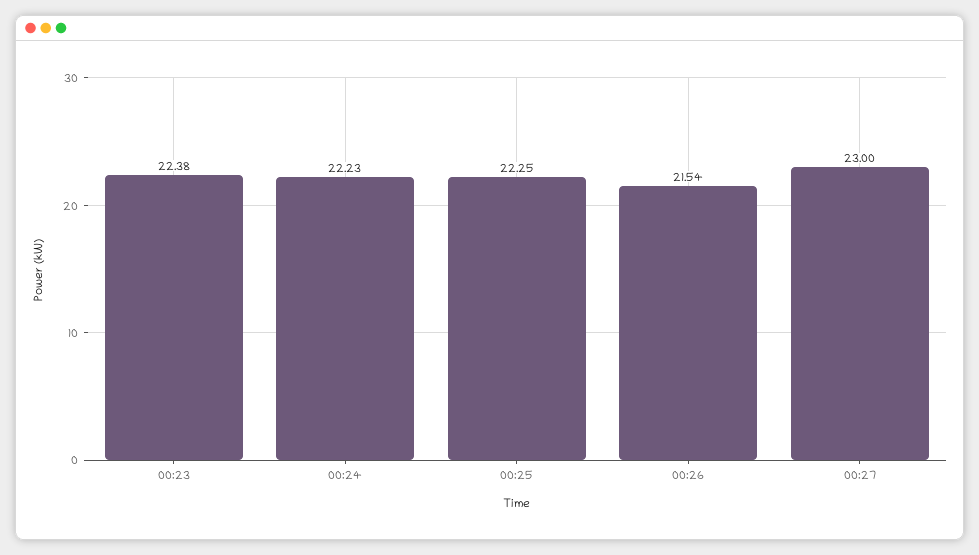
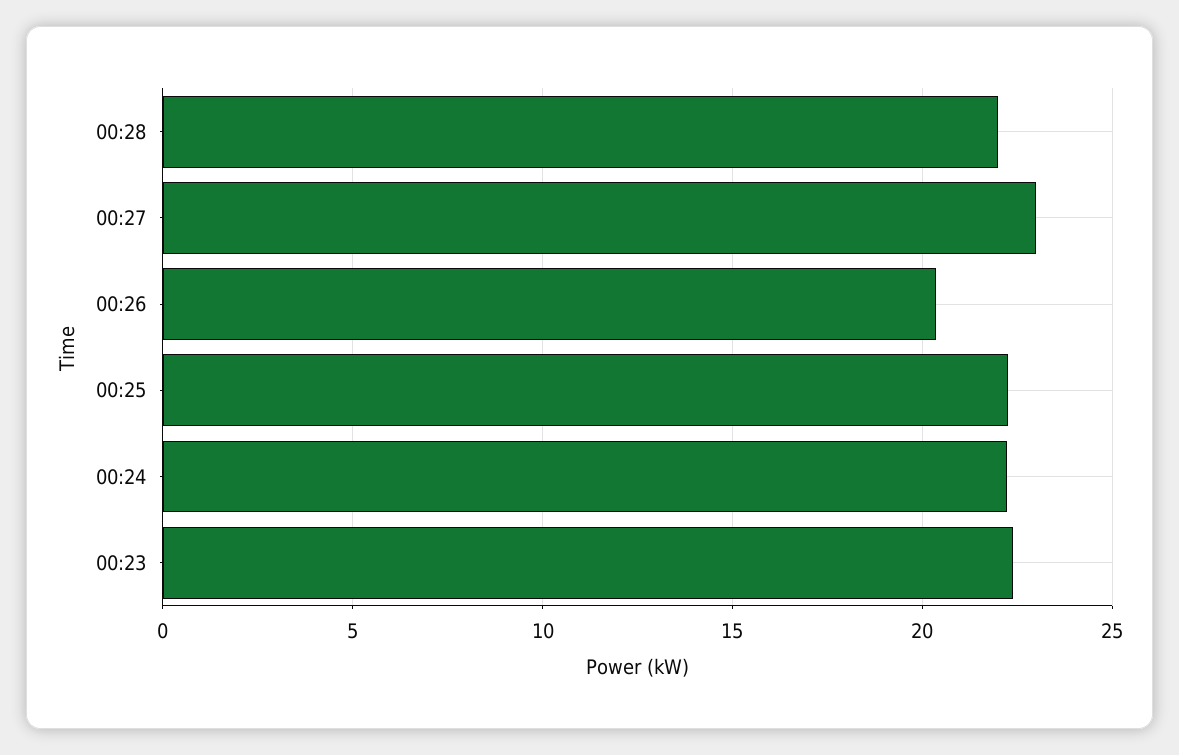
00:26: 21.54 -> 20.5
00:28: none -> 22

